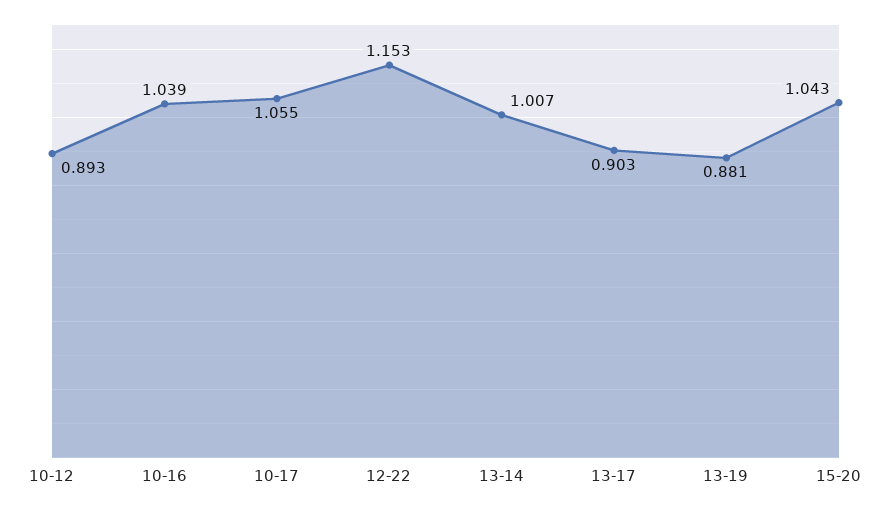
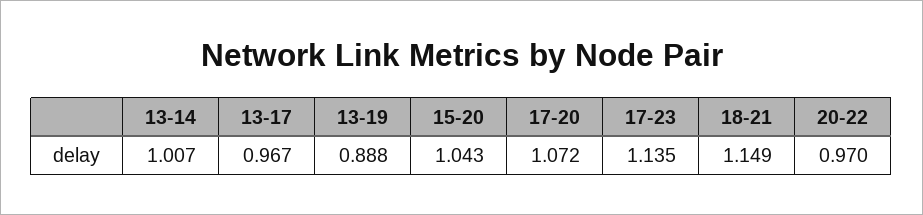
10-12: 0.893 -> none
10-16: 1.039 -> none
10-17: 1.055 -> none
12-22: 1.153 -> none
13-17: 0.903 -> 0.967
13-19: 0.881 -> 0.888
17-20: none -> 1.072
17-23: none -> 1.135
18-21: none -> 1.149
20-22: none -> 0.97

